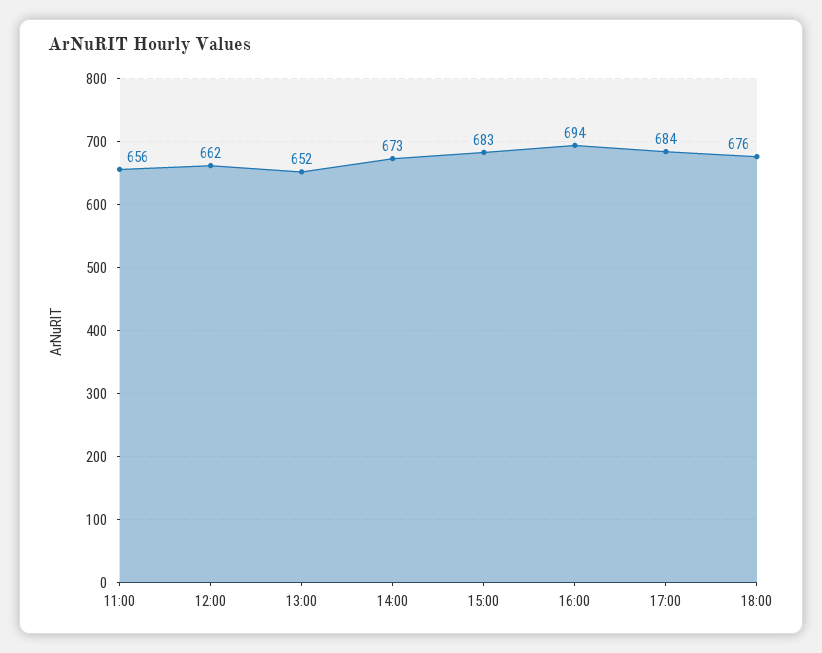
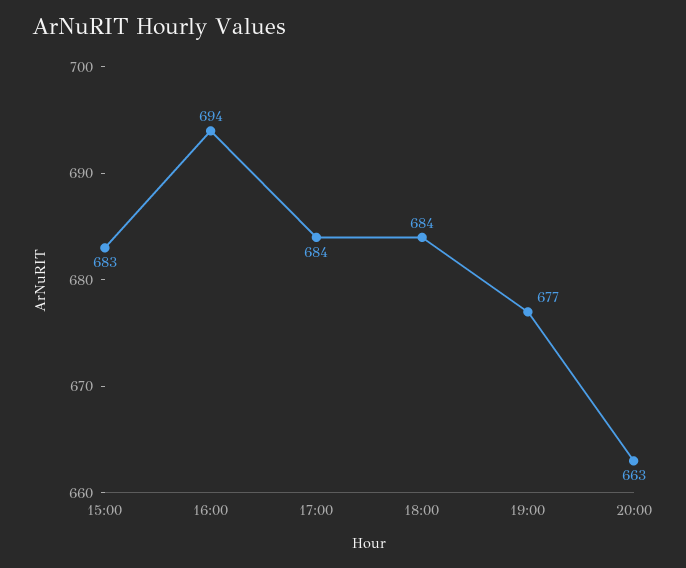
11:00: 656 -> none
12:00: 662 -> none
13:00: 652 -> none
14:00: 673 -> none
18:00: 676 -> 684
19:00: none -> 677
20:00: none -> 663

